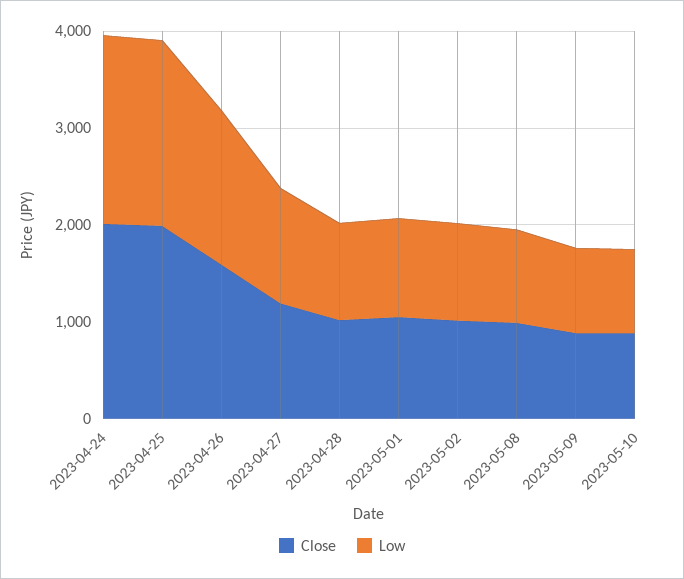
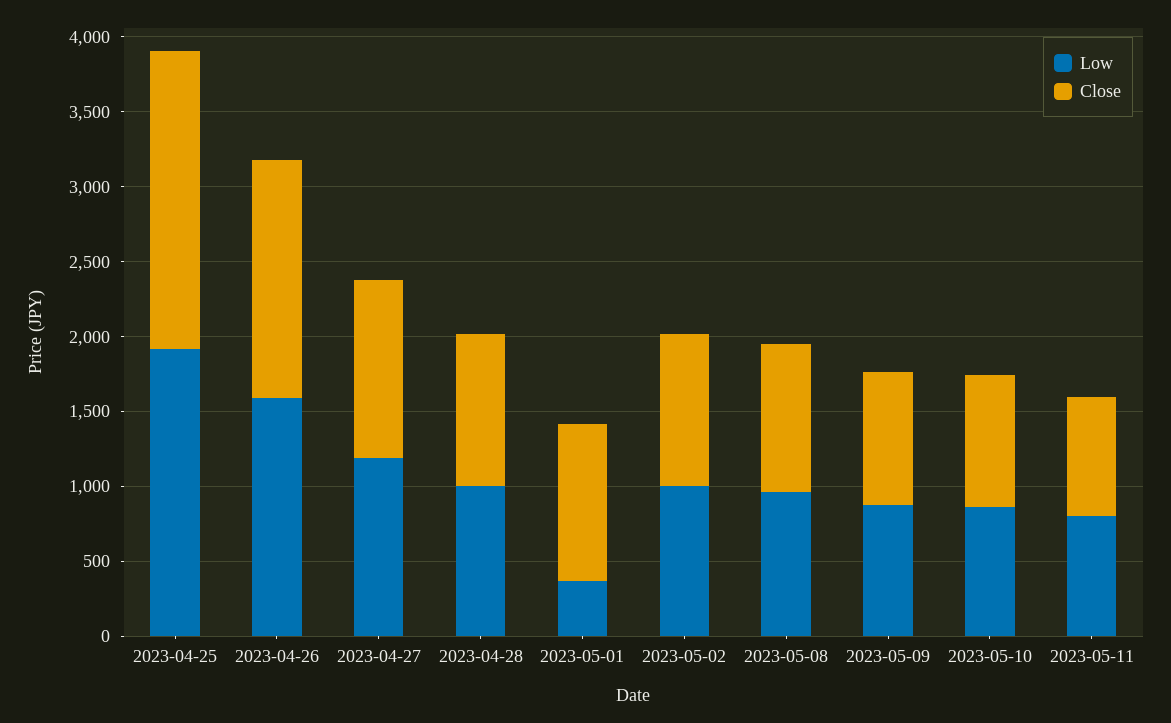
Close, 2023-04-24: 2000 -> none
Low, 2023-04-24: 2000 -> none
Low, 2023-05-01: 1000 -> 400
Low, 2023-05-11: none -> 800
Close, 2023-05-11: none -> 800

